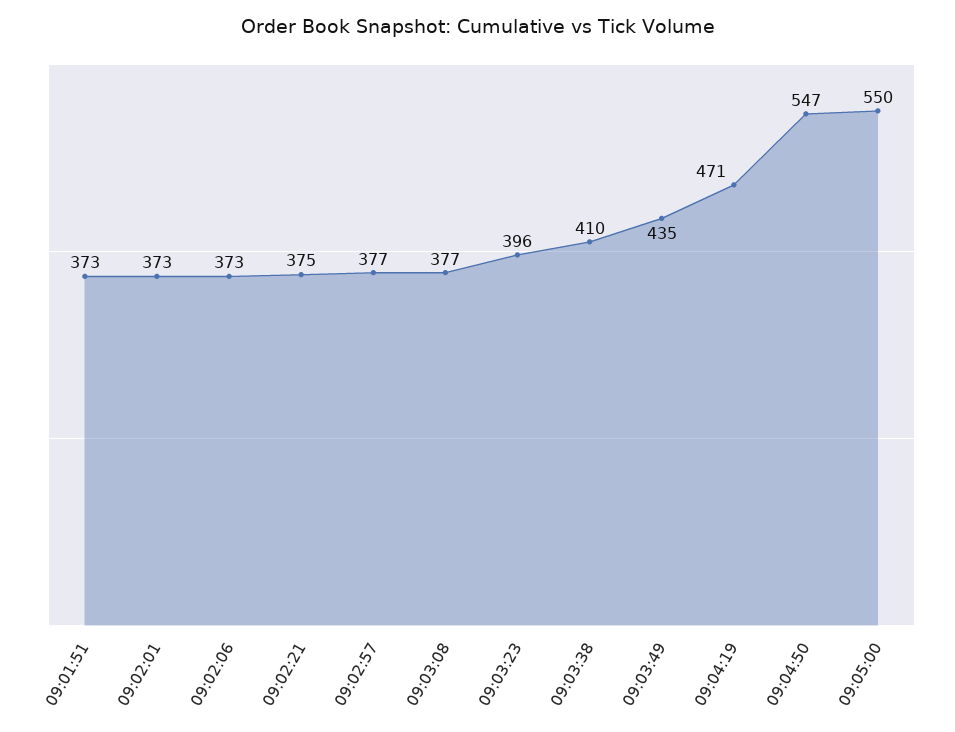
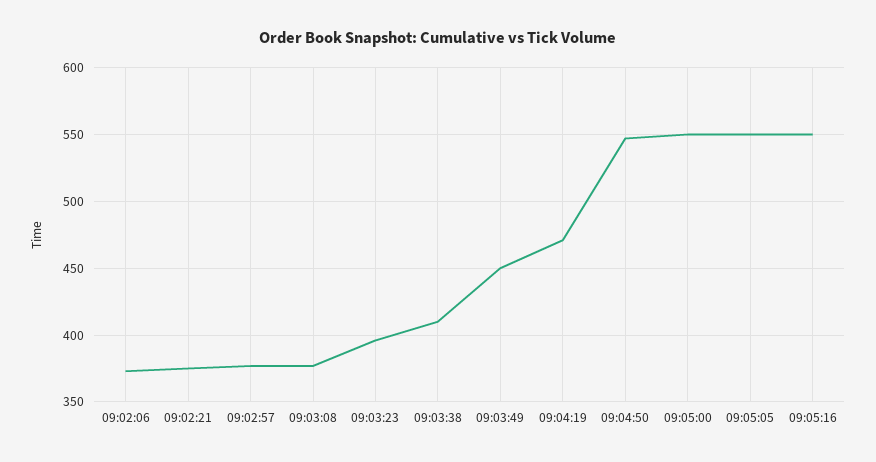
09:01:51: 373 -> none
09:02:01: 373 -> none
09:03:49: 435 -> 450
09:05:05: none -> 550
09:05:16: none -> 550

